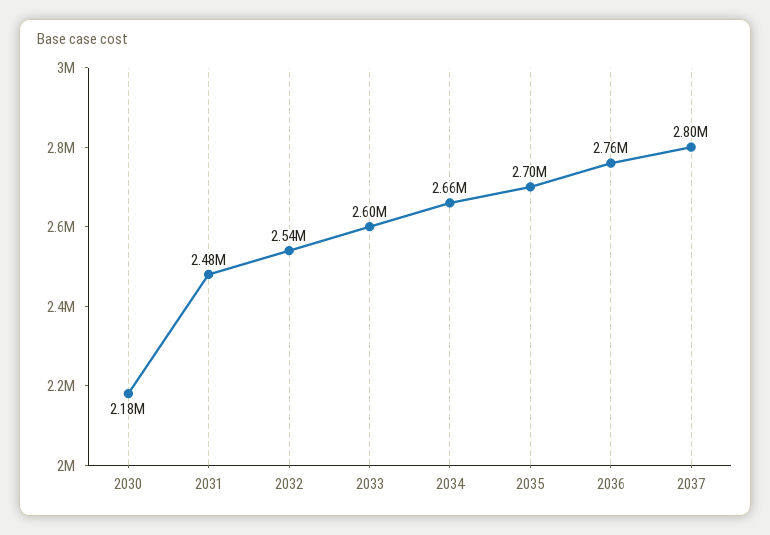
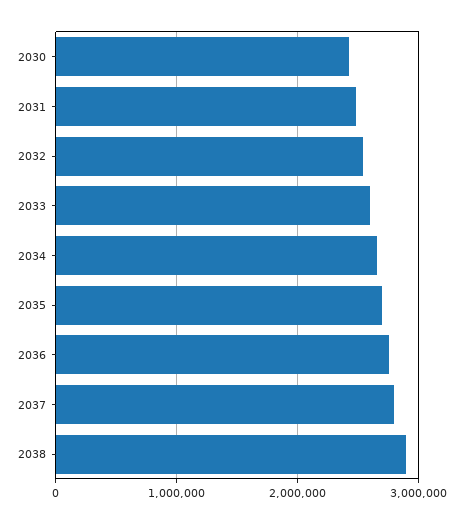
2030: 2180000 -> 2400000
2038: none -> 2900000

